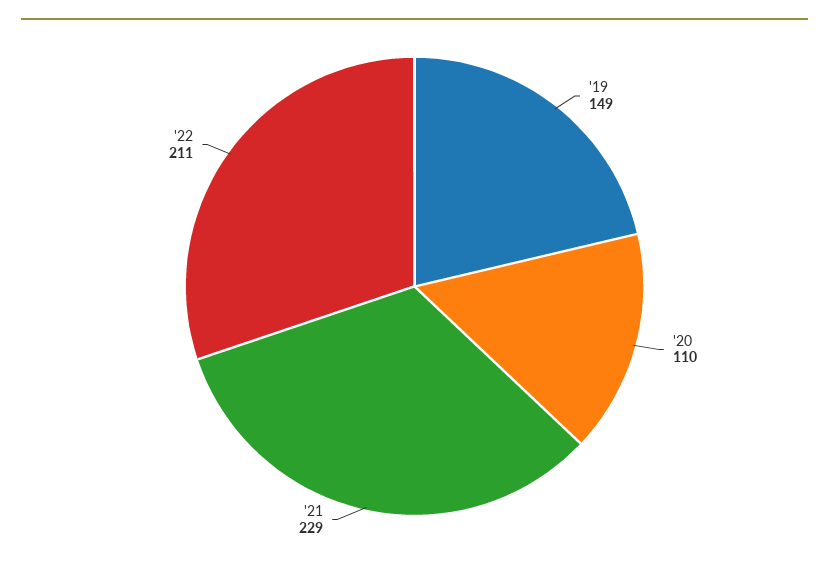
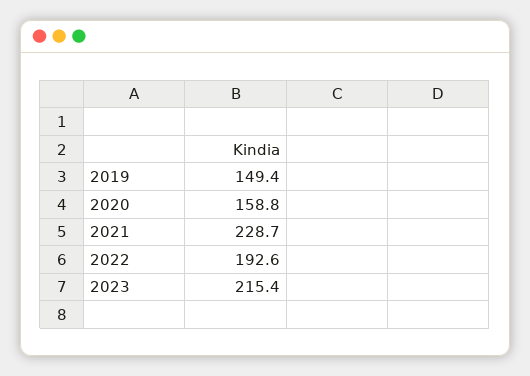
'20: 110 -> 158.8
'22: 211 -> 192.6
2023: none -> 215.4

